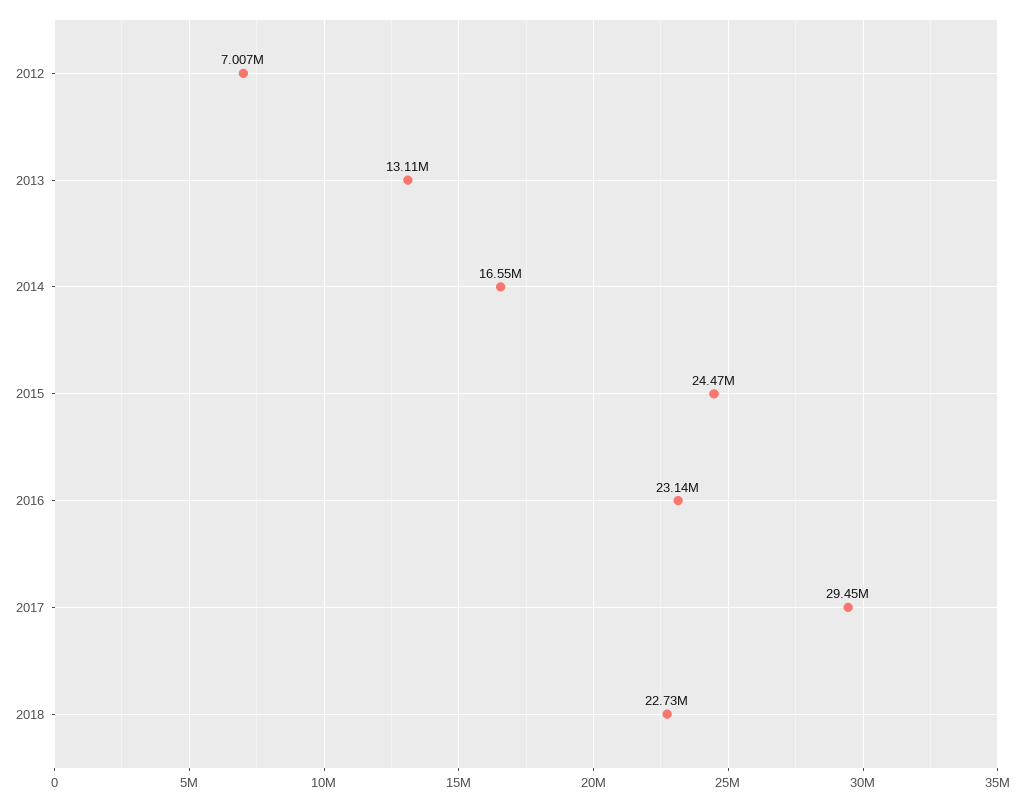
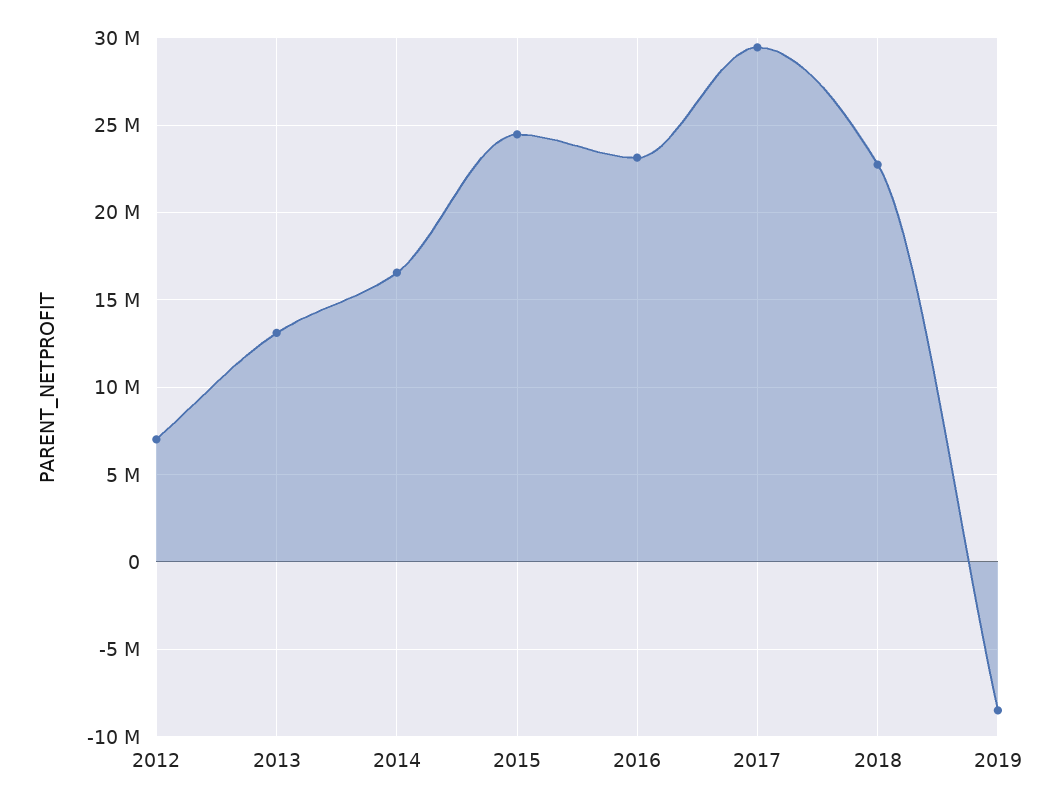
2019: none -> -8500000

